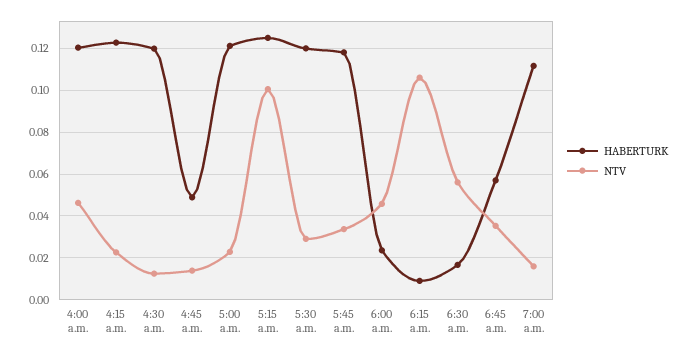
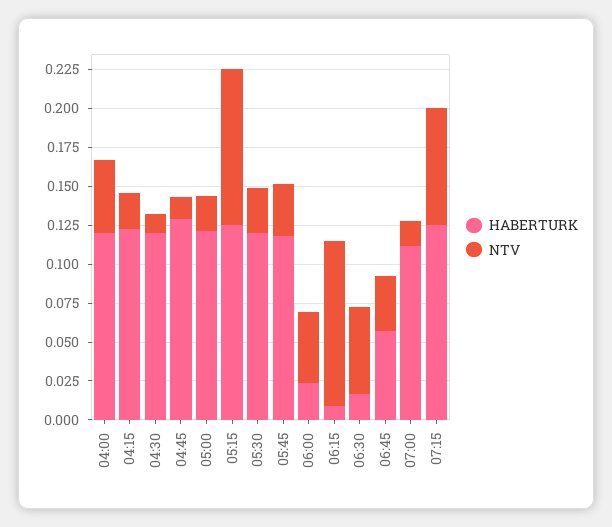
HABERTURK, 4:45 a.m.: 0.05 -> 0.125
HABERTURK, 07:15: none -> 0.125
NTV, 07:15: none -> 0.075

